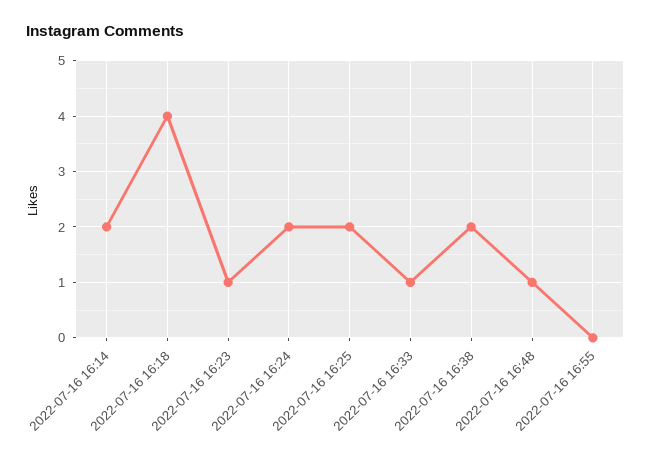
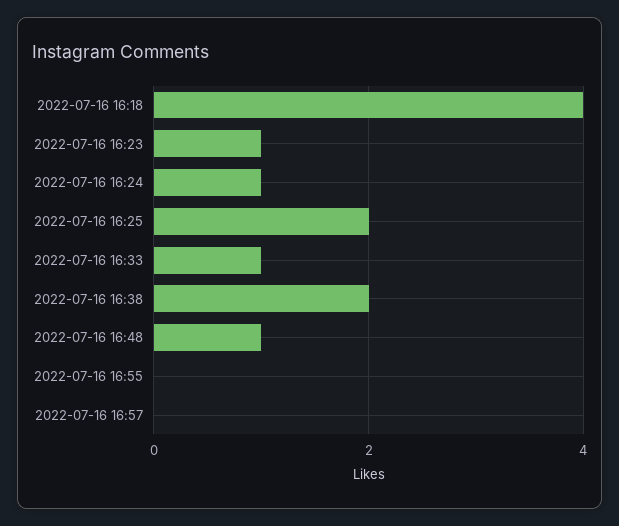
2022-07-16 16:14: 2 -> none
2022-07-16 16:24: 2 -> 1
2022-07-16 16:57: none -> 0

